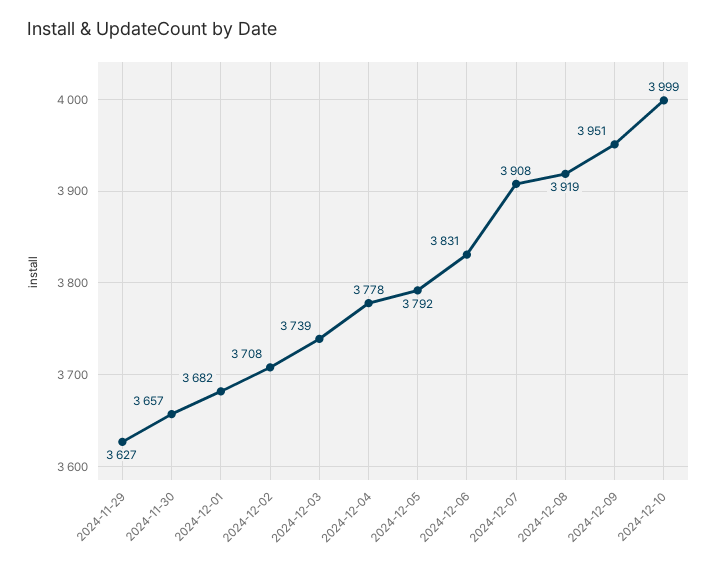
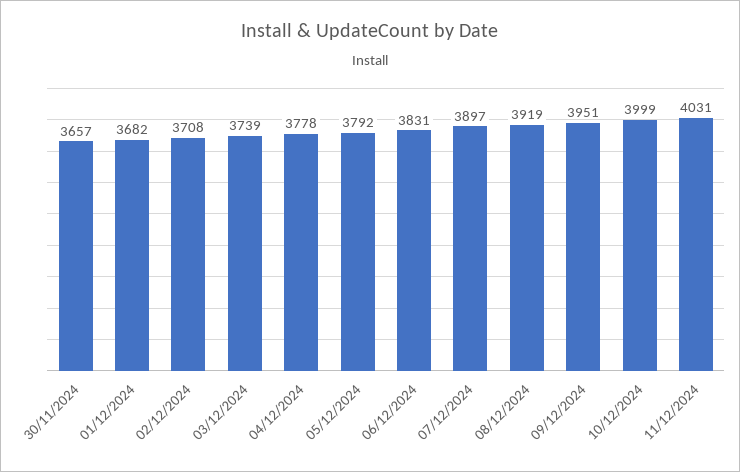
2024-11-29: 3627 -> none
2024-12-07: 3908 -> 3897
11/12/2024: none -> 4031

